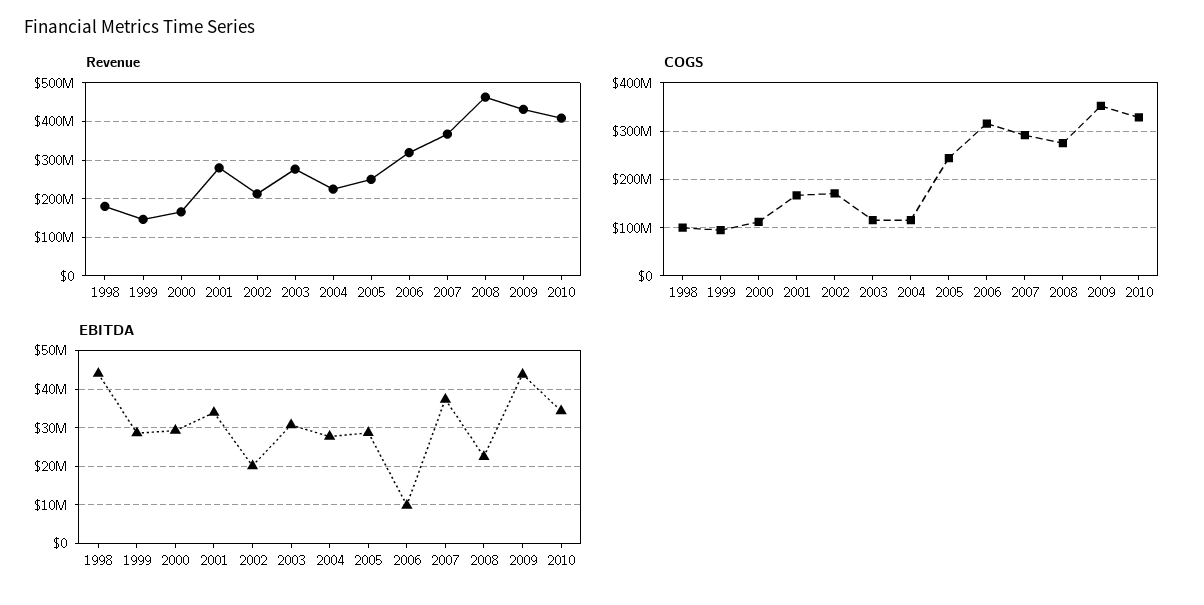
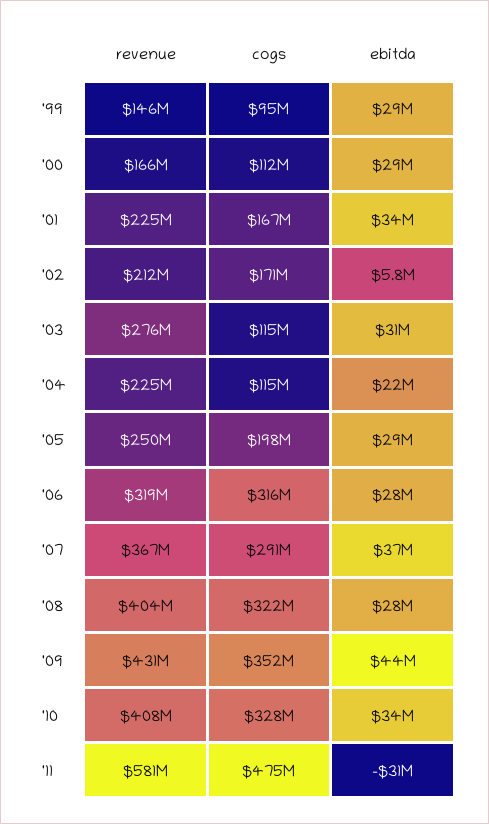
Revenue, 1998: 180000000 -> none
Revenue, 2001: 280000000 -> 225000000
Revenue, 2008: 460000000 -> 404000000
COGS, 1998: 100000000 -> none
COGS, 2005: 240000000 -> 198000000
COGS, 2008: 280000000 -> 322000000
EBITDA, 1998: 44000000 -> none
EBITDA, 2002: 20000000 -> 5800000
EBITDA, 2004: 28000000 -> 22000000
EBITDA, 2006: 10000000 -> 28000000
EBITDA, 2008: 22000000 -> 28000000
Revenue, '11: none -> 581000000
COGS, '11: none -> 475000000
EBITDA, '11: none -> -31000000

